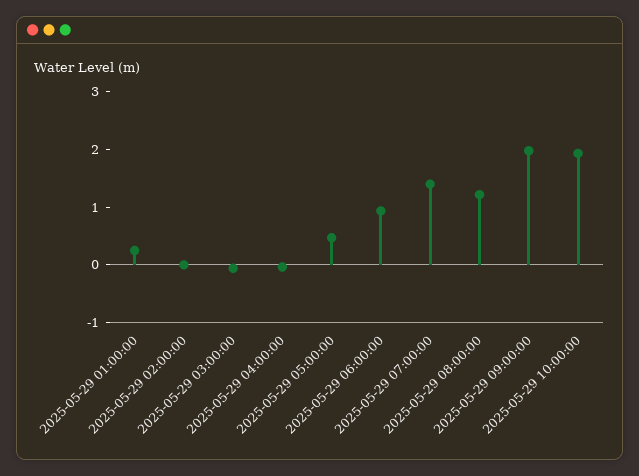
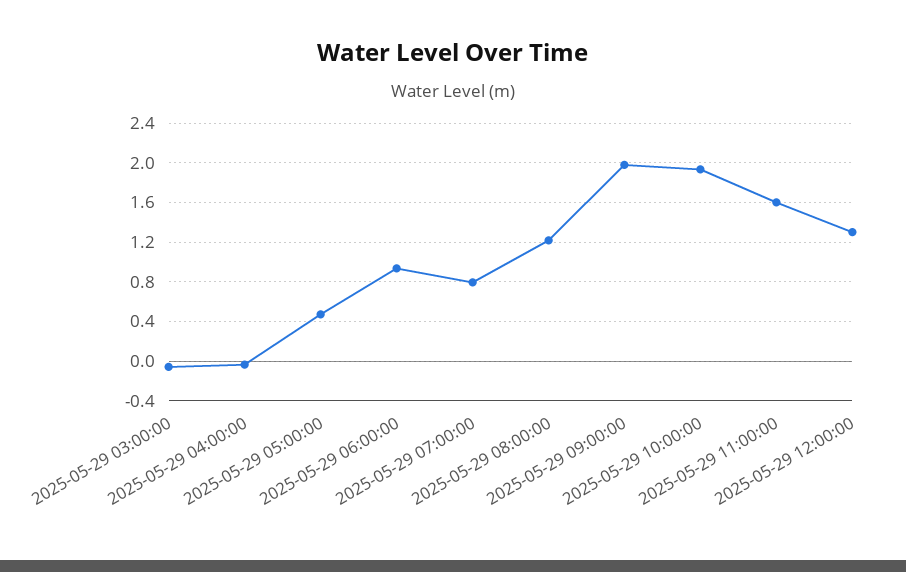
2025-05-29 01:00:00: 0.2 -> none
2025-05-29 02:00:00: 0 -> none
2025-05-29 07:00:00: 1.4 -> 0.8
2025-05-29 11:00:00: none -> 1.6
2025-05-29 12:00:00: none -> 1.3

